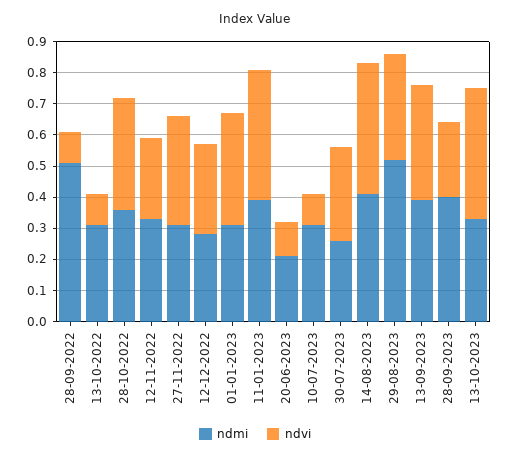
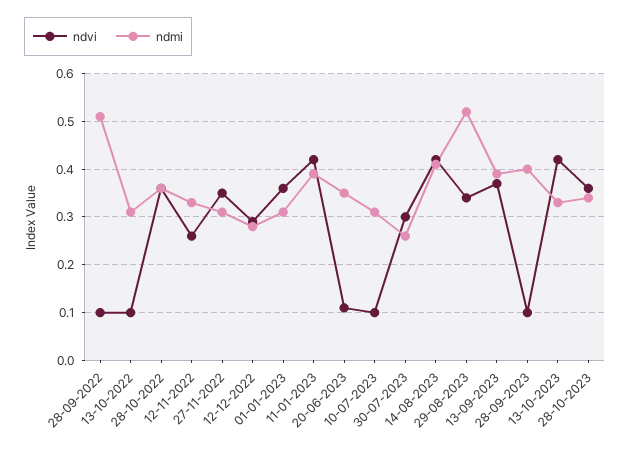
ndmi, 20-06-2023: 0.2 -> 0.35
ndvi, 28-09-2023: 0.25 -> 0.1
ndvi, 28-10-2023: none -> 0.35
ndmi, 28-10-2023: none -> 0.35

